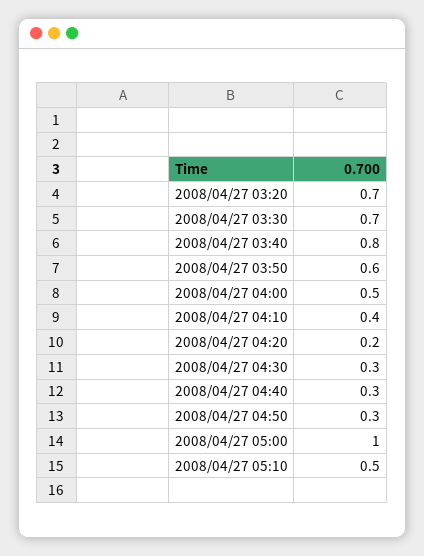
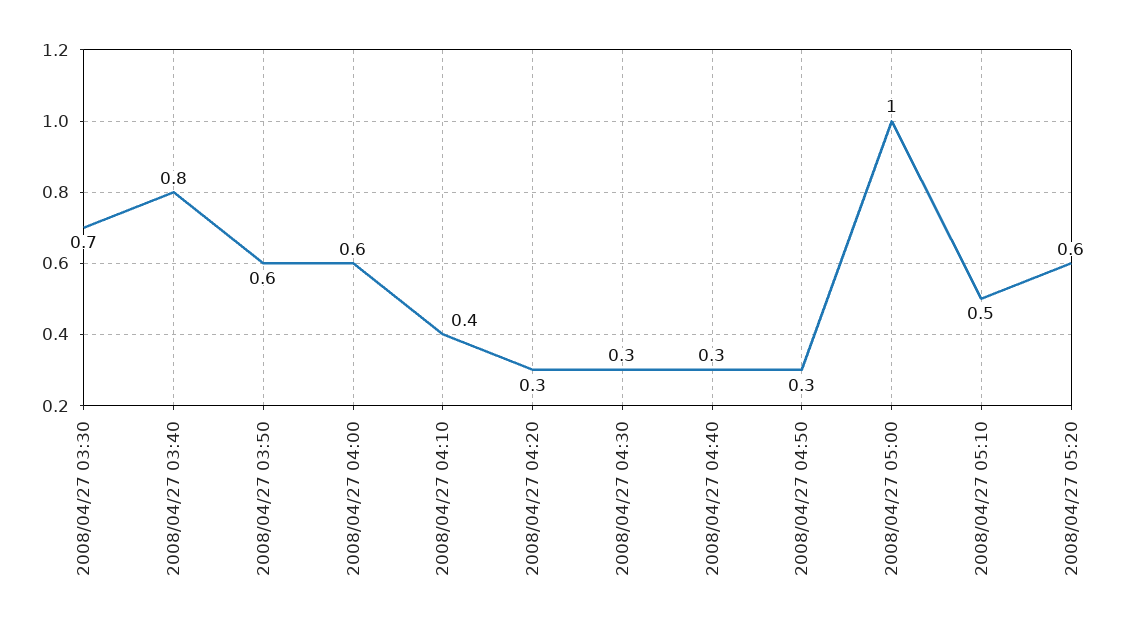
2008/04/27 03:20: 0.7 -> none
2008/04/27 04:00: 0.5 -> 0.6
2008/04/27 04:20: 0.2 -> 0.3
2008/04/27 05:20: none -> 0.6

